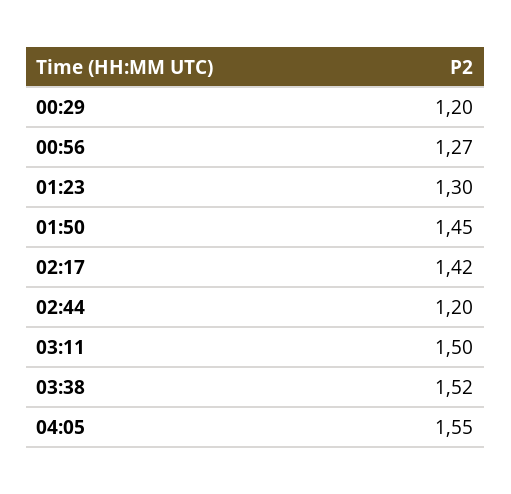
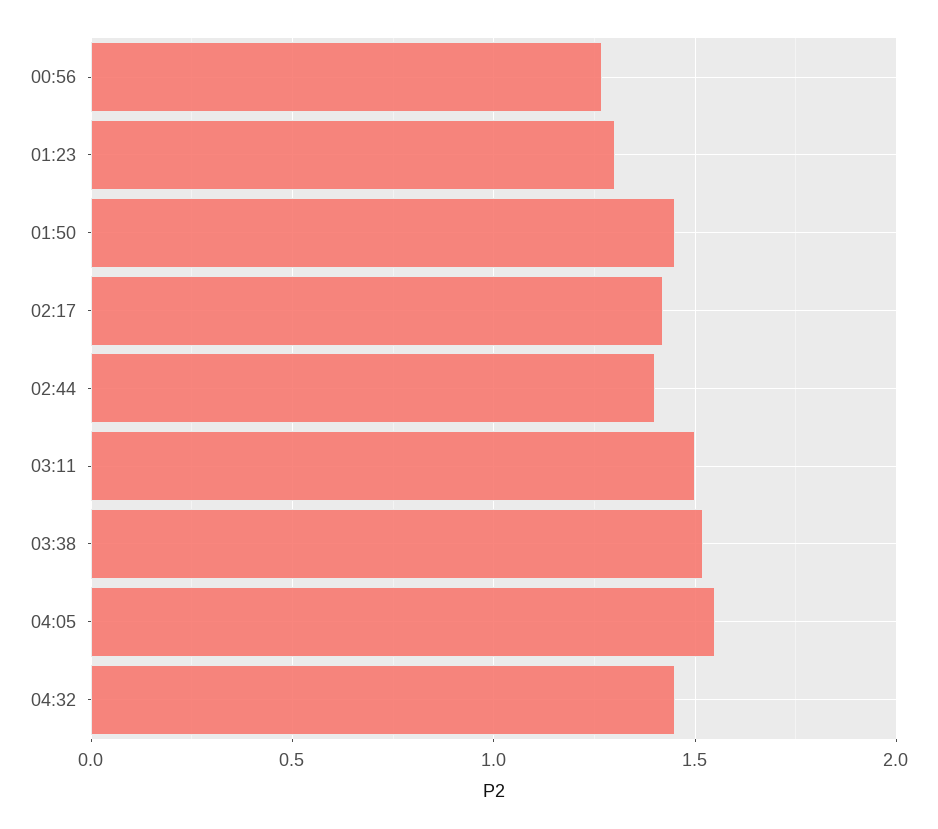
00:29: 1.2 -> none
02:44: 1.2 -> 1.4
04:32: none -> 1.45

